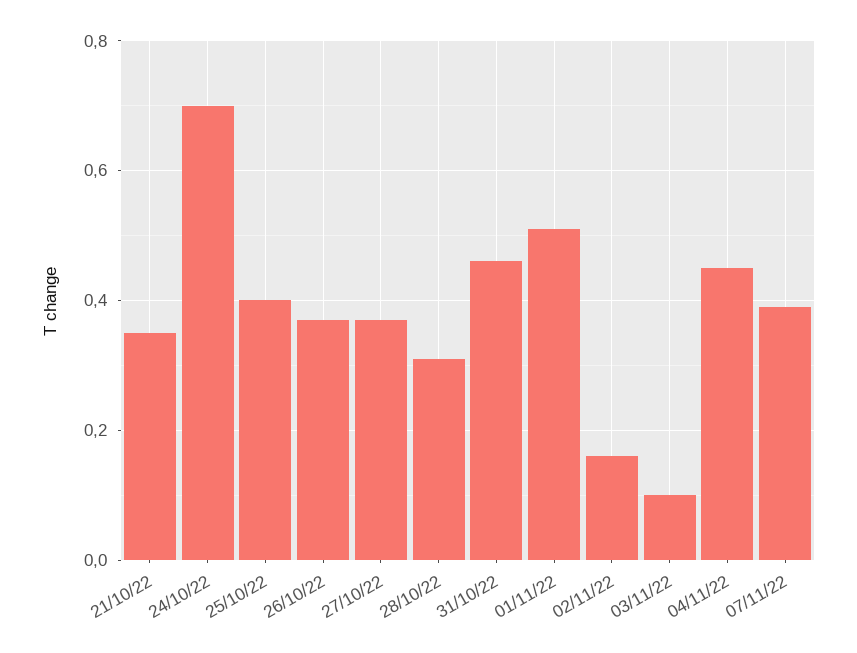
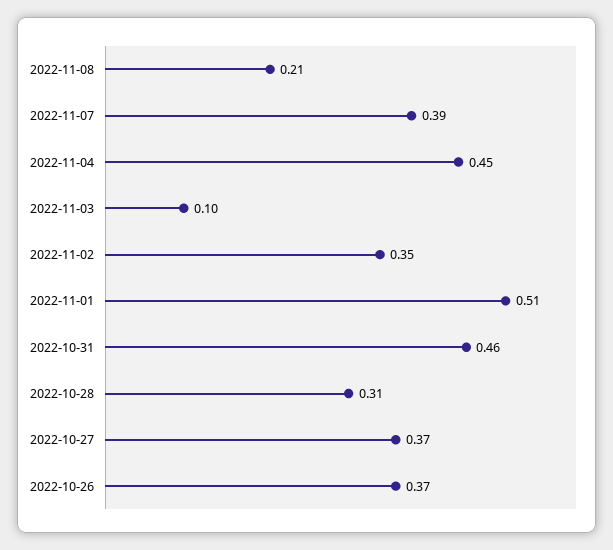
21/10/22: 0.35 -> none
24/10/22: 0.7 -> none
25/10/22: 0.4 -> none
02/11/22: 0.15 -> 0.35
2022-11-08: none -> 0.21

